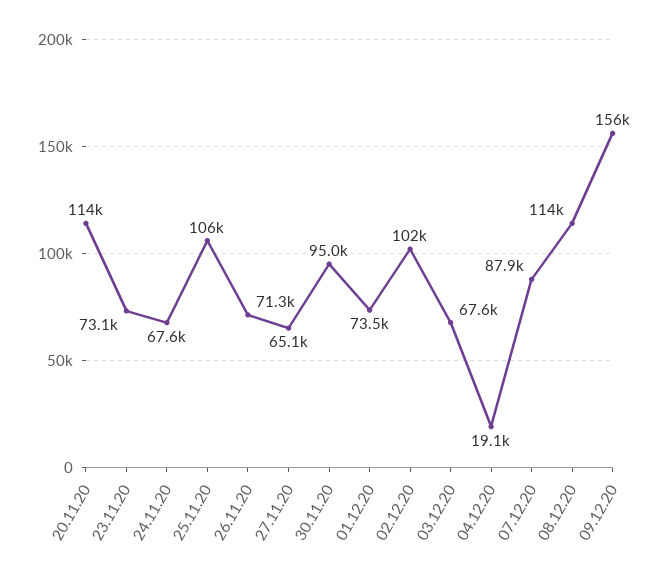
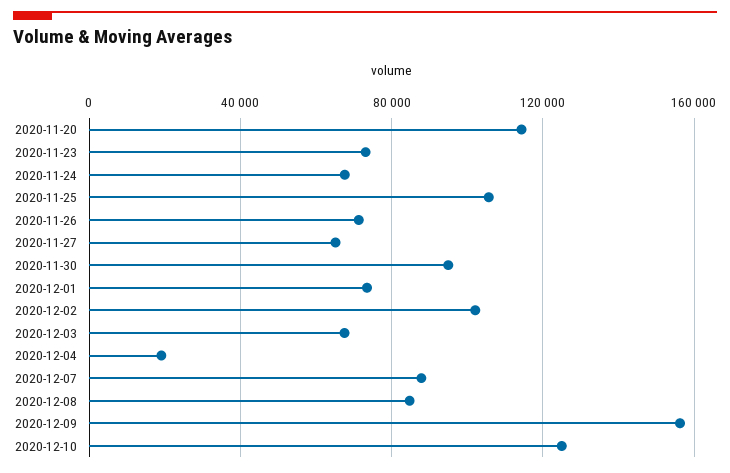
08.12.20: 114000 -> 85000
2020-12-10: none -> 125000

